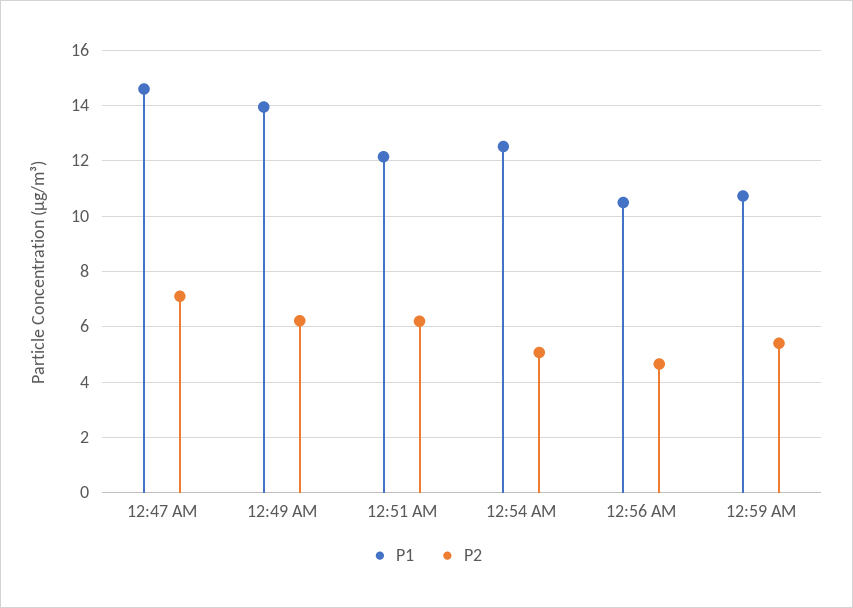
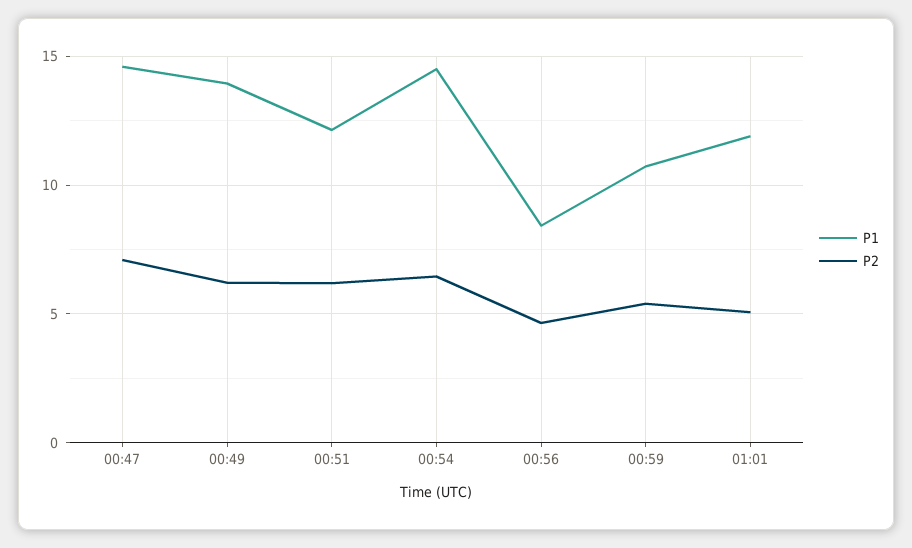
P1, 12:54 AM: 12.5 -> 14.5
P2, 12:54 AM: 5 -> 6.5
P1, 12:56 AM: 10.5 -> 8.5
P1, 01:01: none -> 12
P2, 01:01: none -> 5

